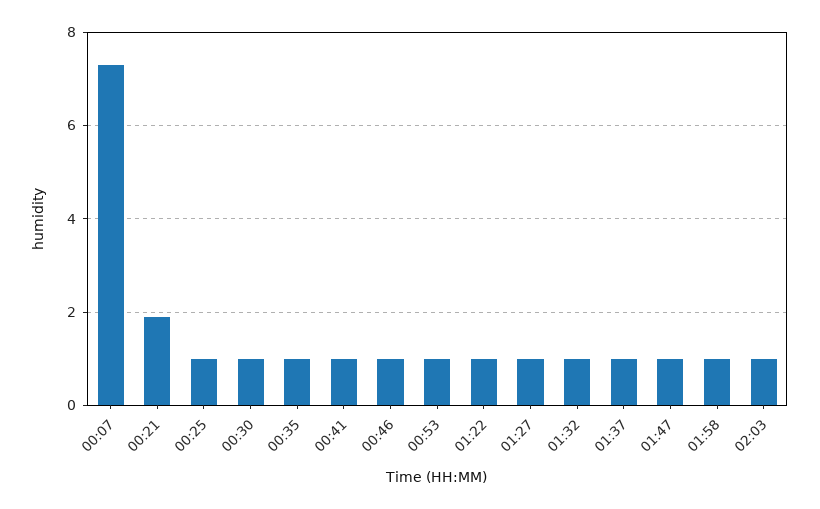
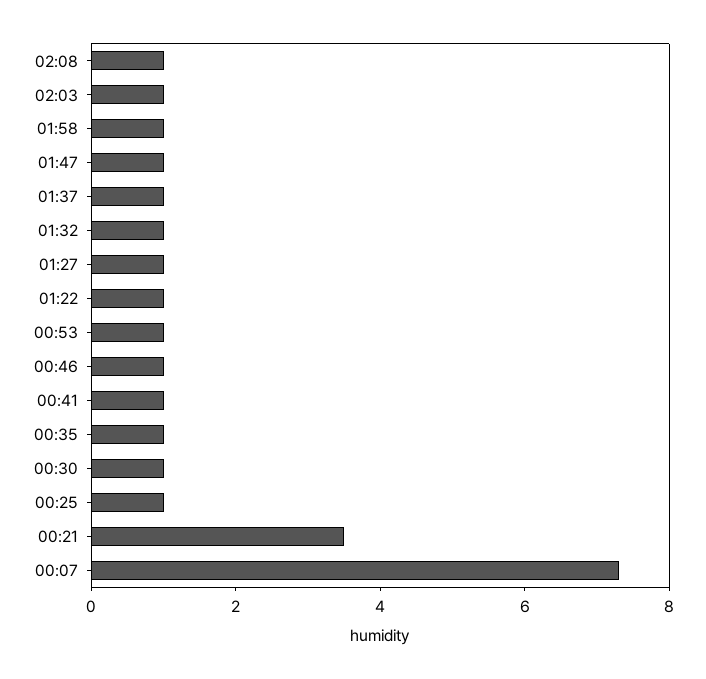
00:21: 2 -> 3.5
02:08: none -> 1

